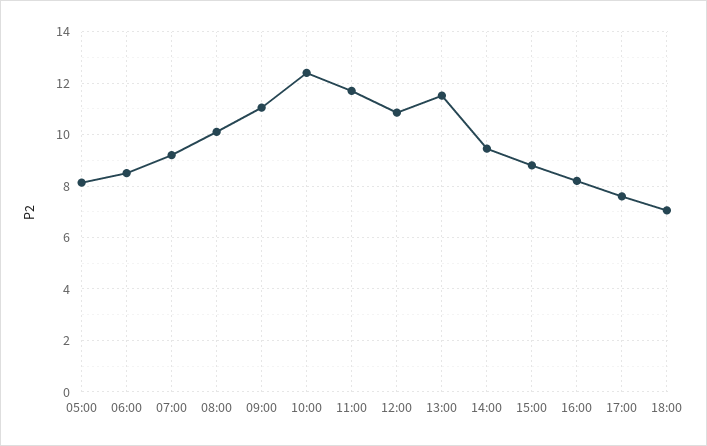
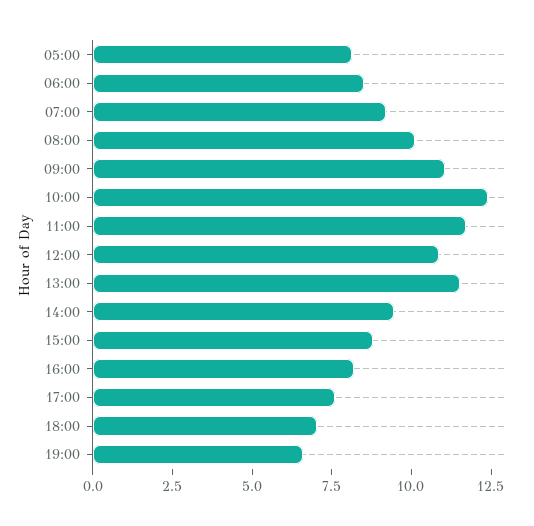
19:00: none -> 6.5

